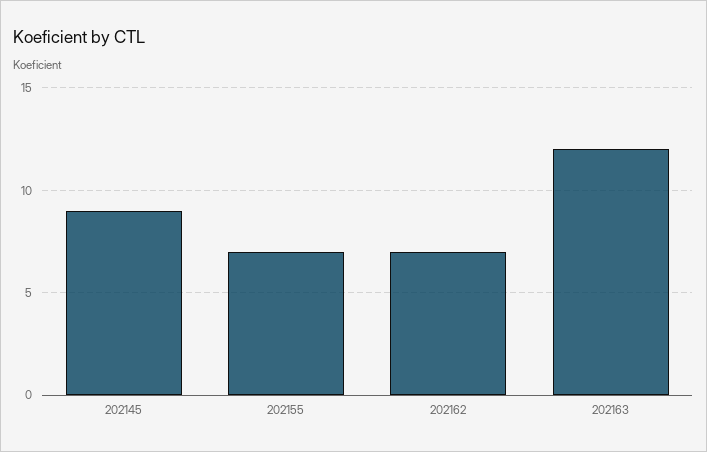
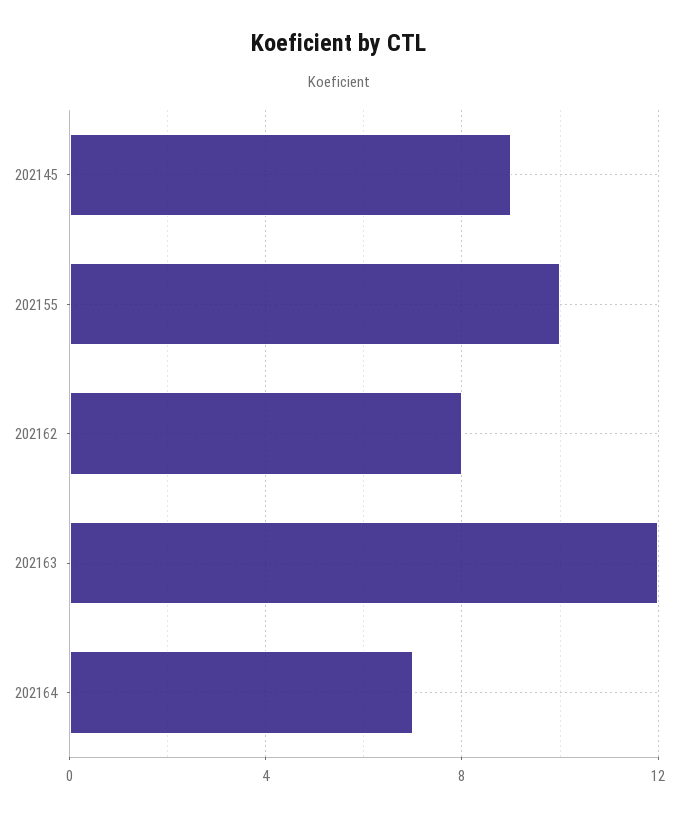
202155: 7 -> 10
202162: 7 -> 8
202164: none -> 7

